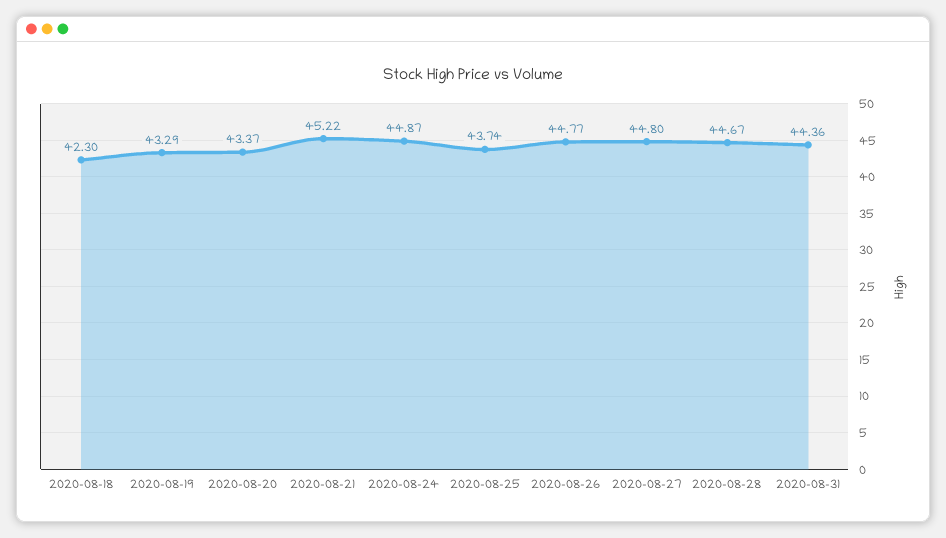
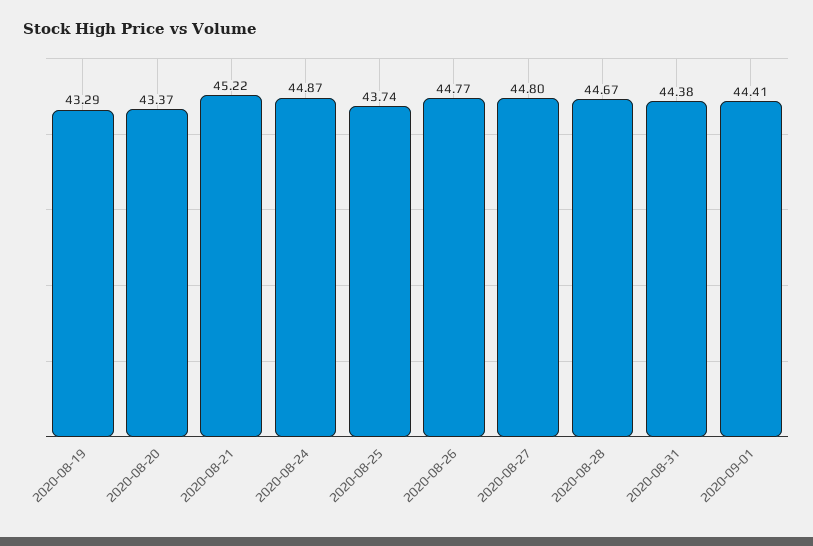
2020-08-18: 42.3 -> none
2020-08-31: 44.36 -> 44.38
2020-09-01: none -> 44.41

